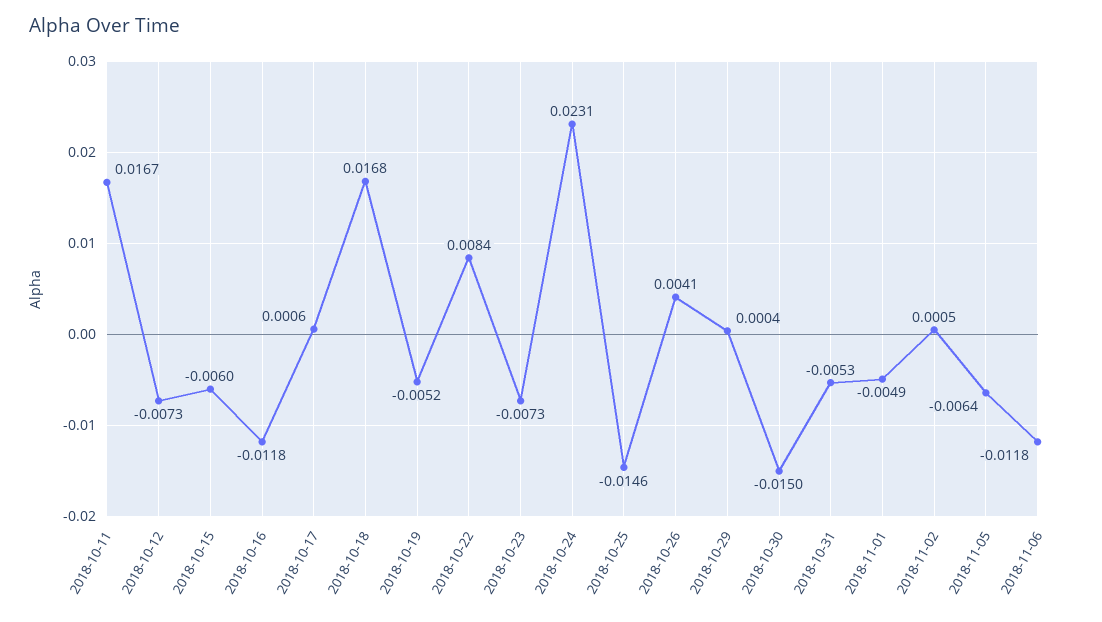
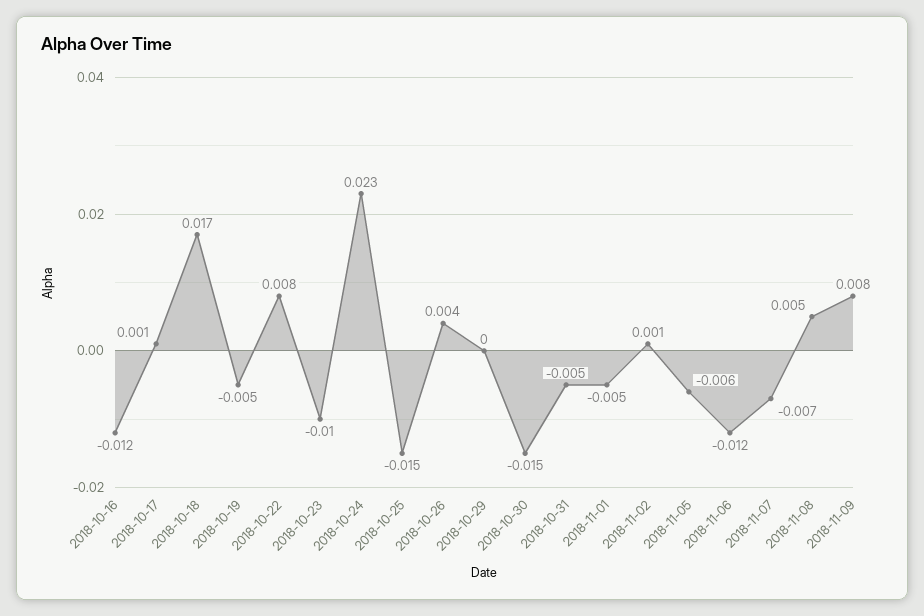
2018-10-11: 0.0167 -> none
2018-10-12: -0.0073 -> none
2018-10-15: -0.006 -> none
2018-10-23: -0.0073 -> -0.01
2018-11-07: none -> -0.007
2018-11-08: none -> 0.005
2018-11-09: none -> 0.008

